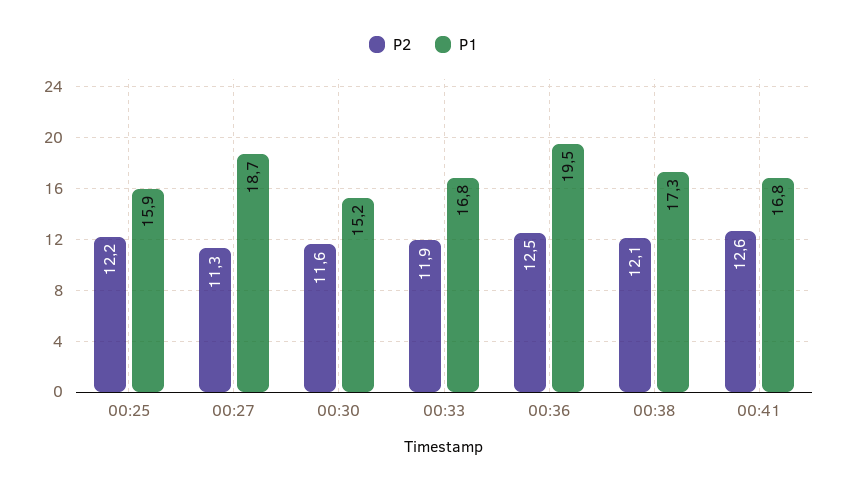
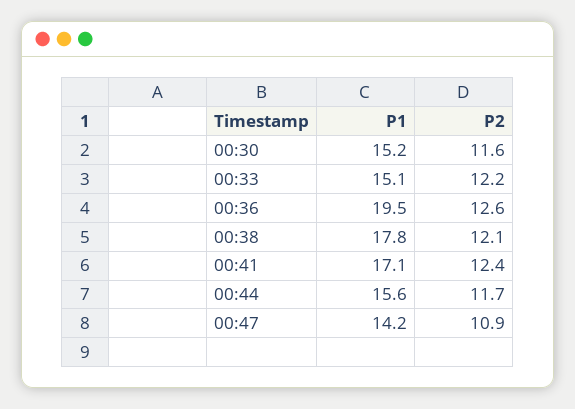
P2, 00:25: 12.2 -> none
P1, 00:25: 15.9 -> none
P2, 00:27: 11.3 -> none
P1, 00:27: 18.7 -> none
P2, 00:33: 11.9 -> 12.2
P1, 00:33: 16.8 -> 15.1
P2, 00:36: 12.5 -> 12.6
P1, 00:38: 17.3 -> 17.8
P2, 00:41: 12.6 -> 12.4
P1, 00:41: 16.8 -> 17.1
P1, 00:44: none -> 15.6
P2, 00:44: none -> 11.7
P1, 00:47: none -> 14.2
P2, 00:47: none -> 10.9

